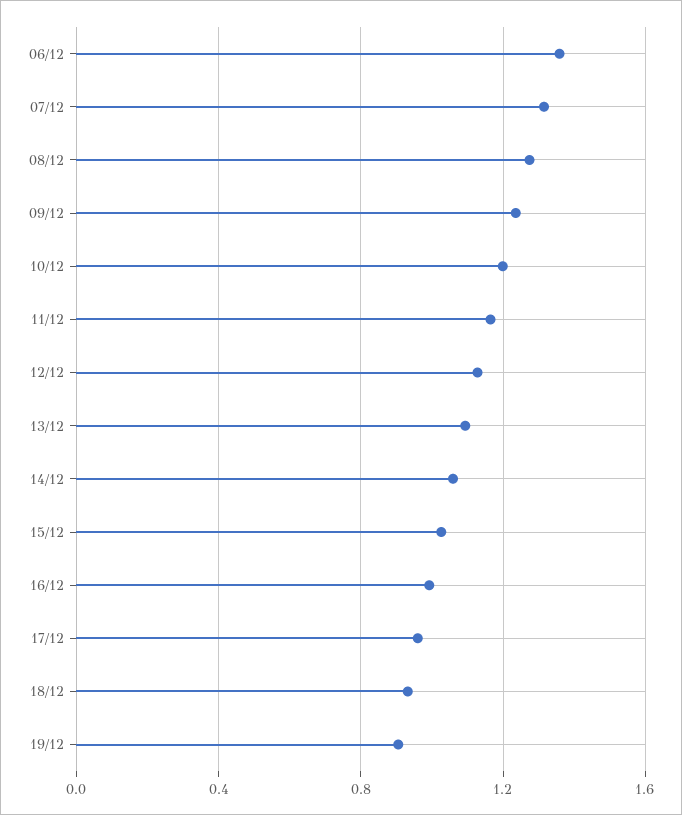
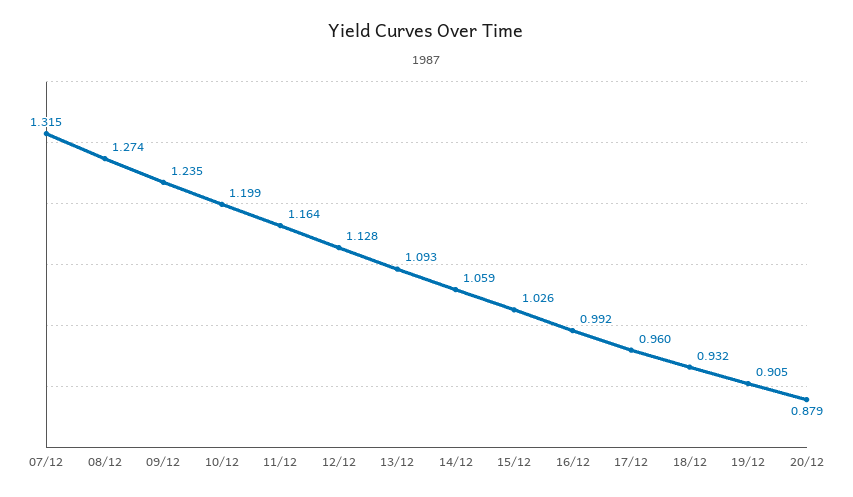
06/12: 1.35 -> none
20/12: none -> 0.879

